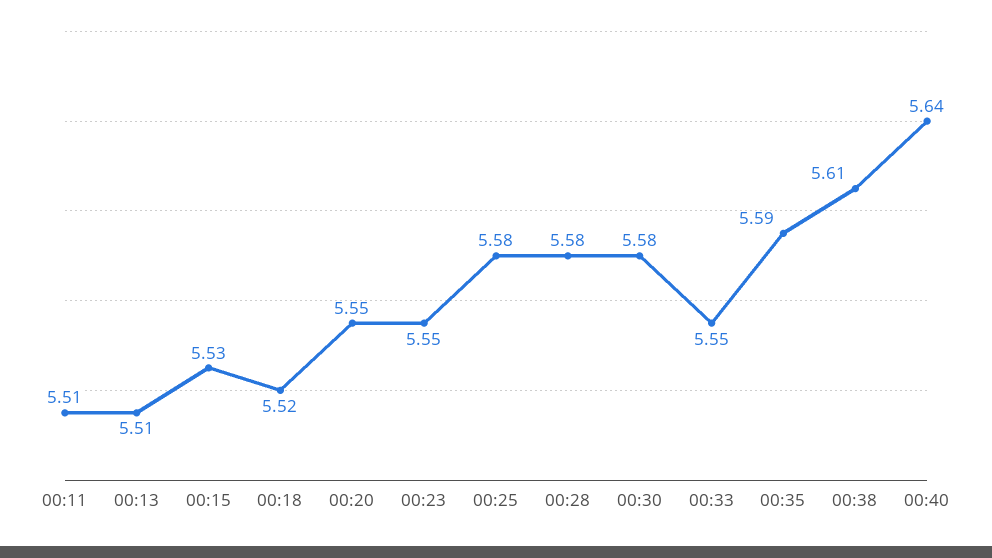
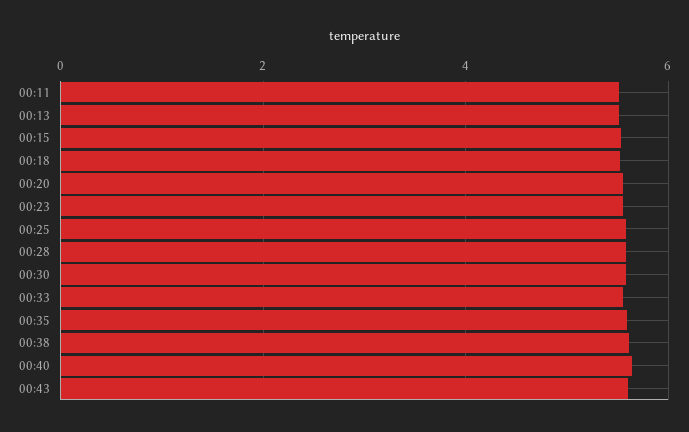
00:43: none -> 5.6

